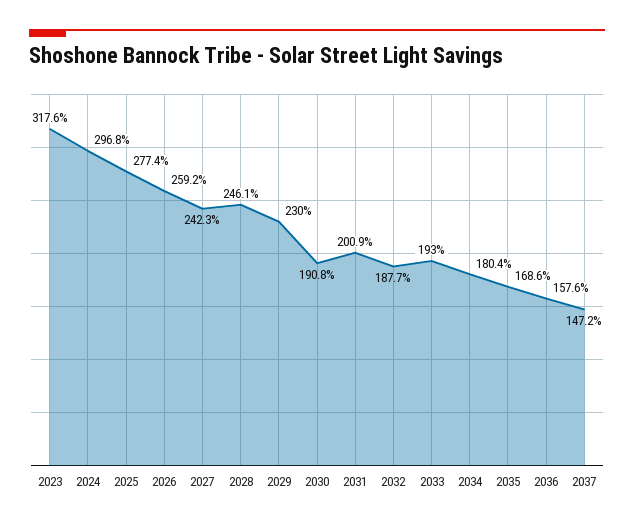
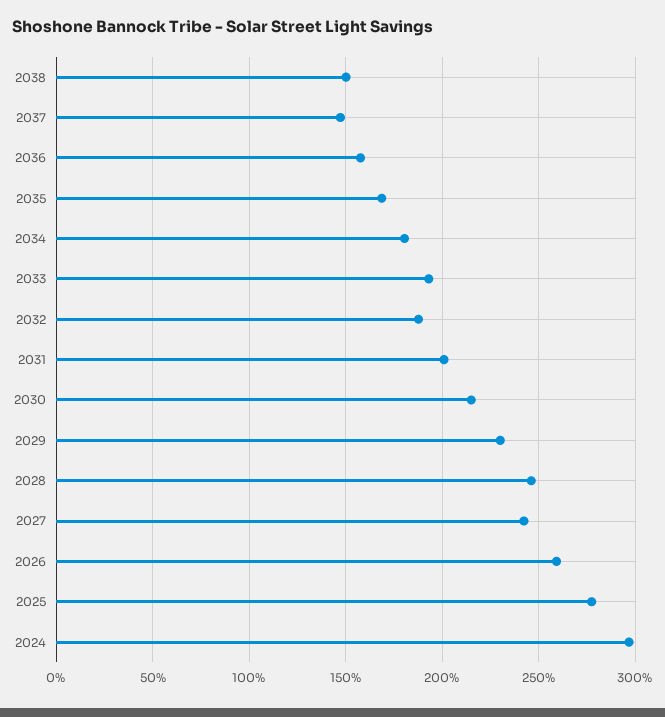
2023: 317.6 -> none
2030: 190.8 -> 215
2038: none -> 150

